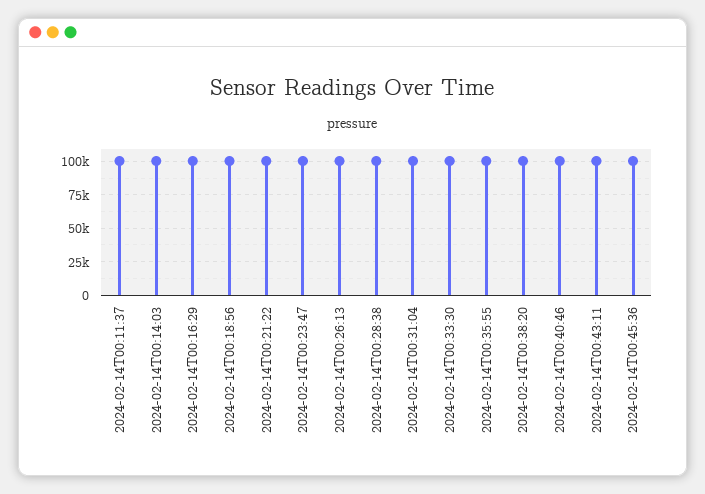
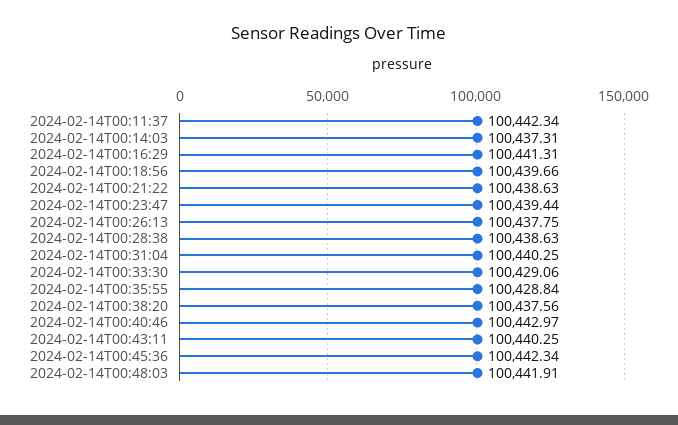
2024-02-14T00:48:03: none -> 100441.91

